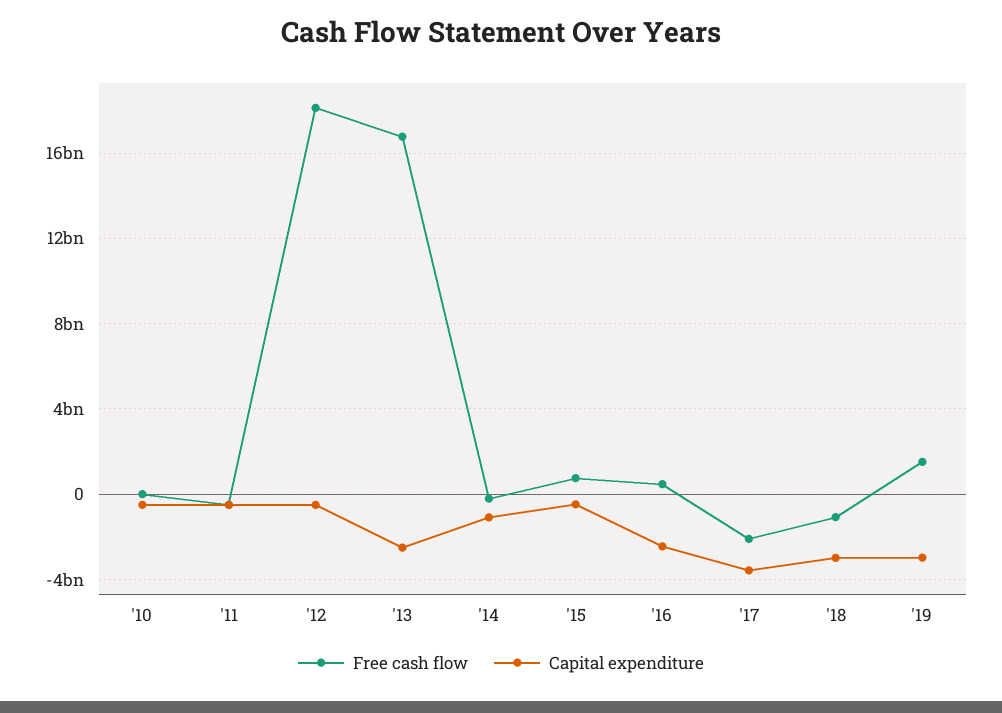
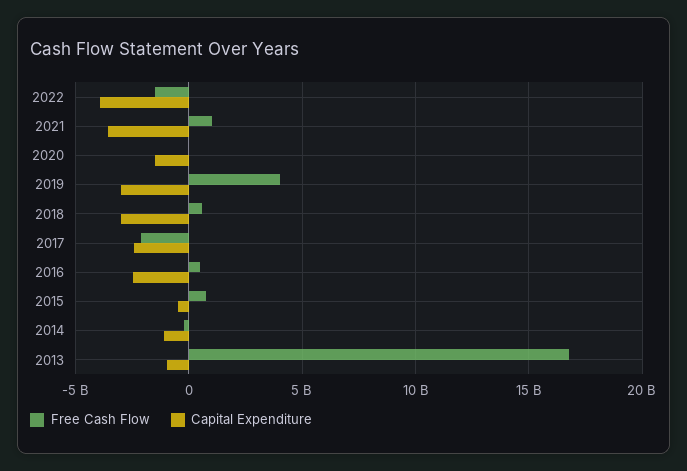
Free cash flow, '10: 0 -> none
Capital expenditure, '10: -500000000 -> none
Free cash flow, '11: -500000000 -> none
Capital expenditure, '11: -500000000 -> none
Free cash flow, '12: 18000000000 -> none
Capital expenditure, '12: -500000000 -> none
Capital expenditure, '13: -2500000000 -> -1000000000
Capital expenditure, '17: -3500000000 -> -2500000000
Free cash flow, '18: -1000000000 -> 500000000
Free cash flow, '19: 1500000000 -> 4000000000
Free cash flow, 2022: none -> -1500000000
Capital expenditure, 2022: none -> -4000000000
Free cash flow, 2021: none -> 1000000000
Capital expenditure, 2021: none -> -3500000000
Free cash flow, 2020: none -> 0
Capital expenditure, 2020: none -> -1500000000

